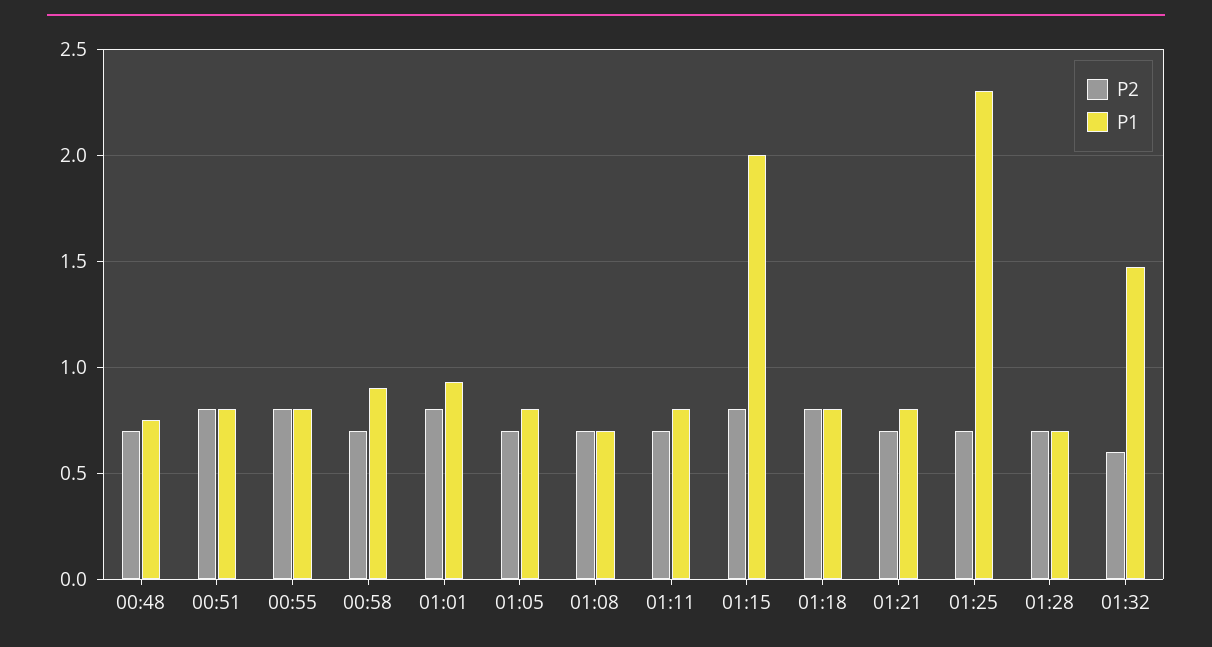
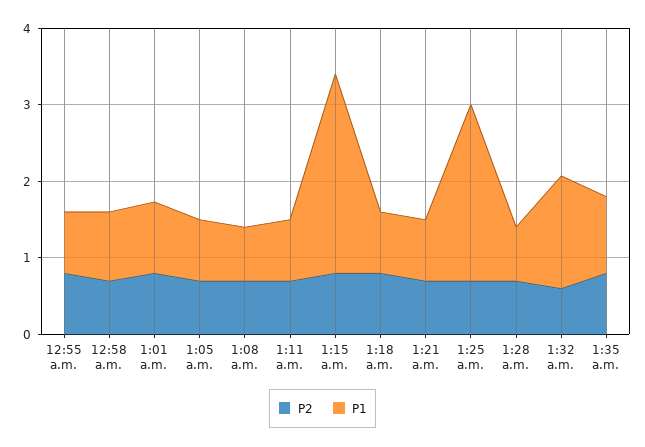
P2, 00:48: 0.7 -> none
P1, 00:48: 0.75 -> none
P2, 00:51: 0.8 -> none
P1, 00:51: 0.8 -> none
P1, 01:15: 2 -> 2.6
P2, 1:35 a.m.: none -> 0.8
P1, 1:35 a.m.: none -> 1

